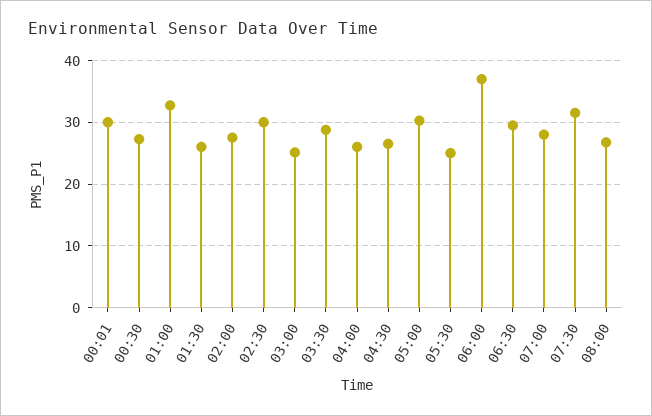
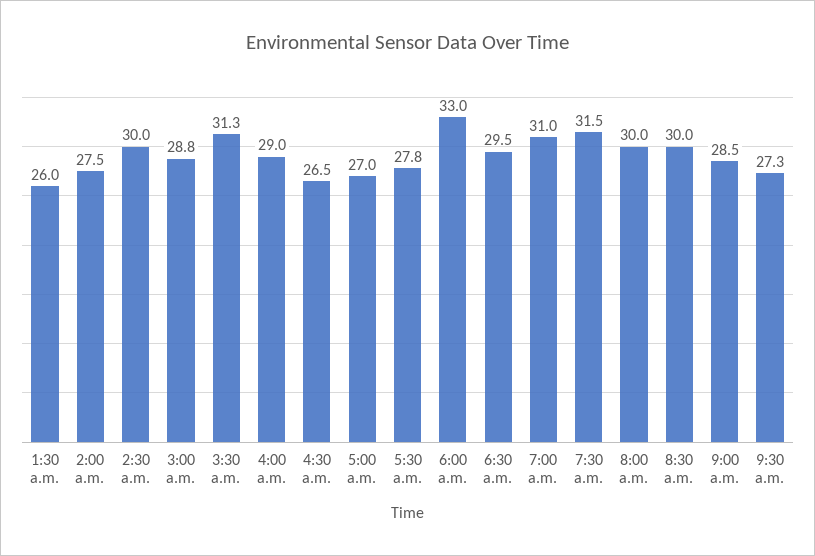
00:01: 30 -> none
00:30: 27 -> none
01:00: 33 -> none
03:00: 25 -> 28.8
03:30: 29 -> 31.3
04:00: 26 -> 29
05:00: 30 -> 27
05:30: 25 -> 27.8
06:00: 37 -> 33
07:00: 28 -> 31
08:00: 27 -> 30
8:30 a.m.: none -> 30
9:00 a.m.: none -> 28.5
9:30 a.m.: none -> 27.3

